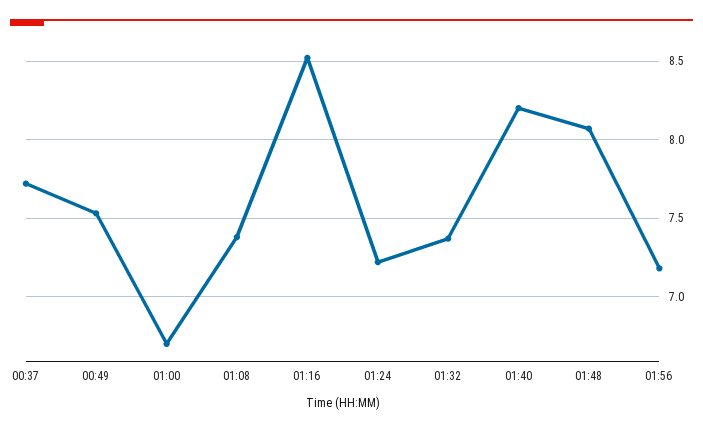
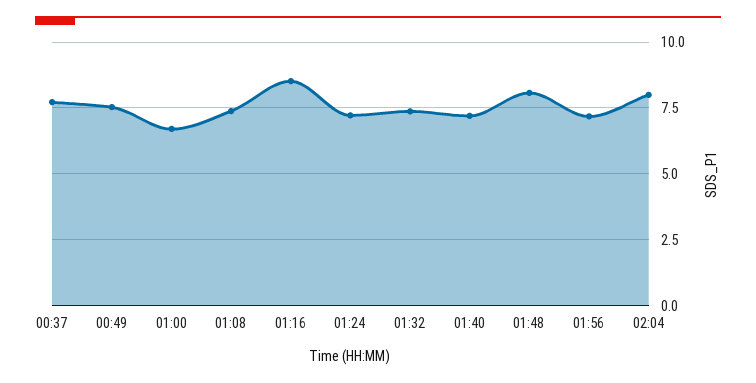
01:40: 8.2 -> 7.25
02:04: none -> 8

